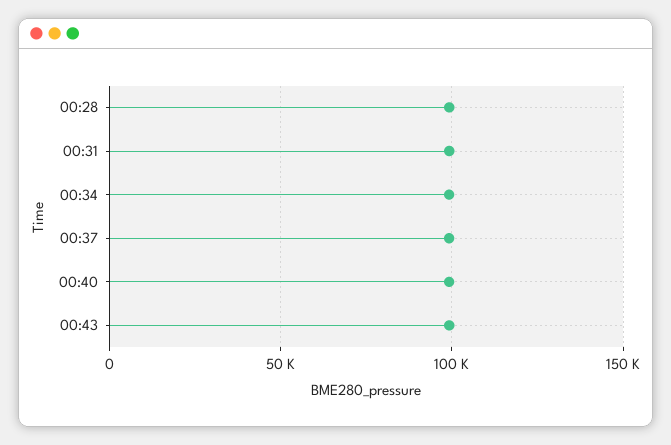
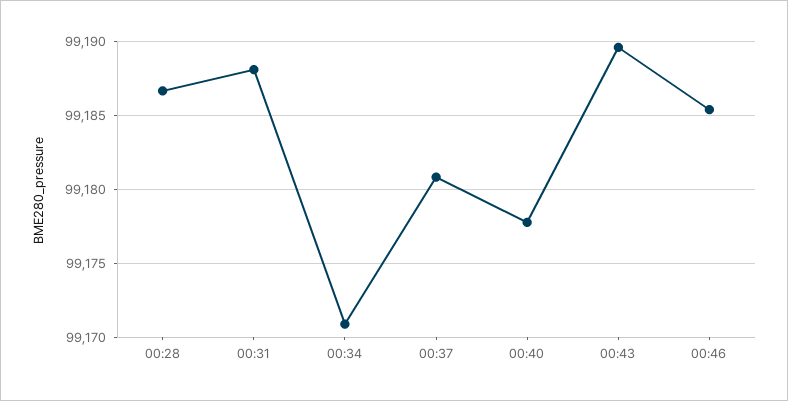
00:46: none -> 99185.5

